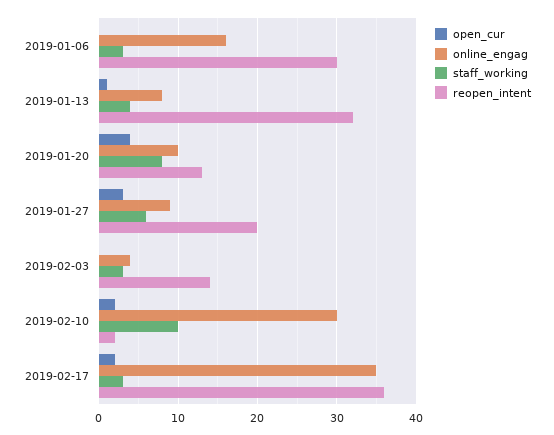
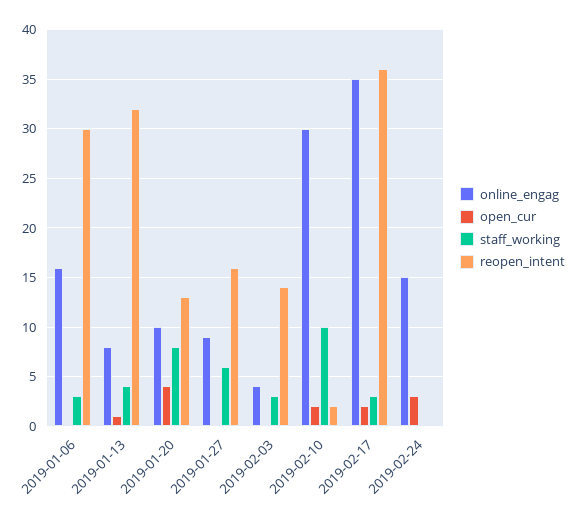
open_cur, 2019-01-27: 3 -> 0
reopen_intent, 2019-01-27: 20 -> 16
online_engag, 2019-02-24: none -> 15
open_cur, 2019-02-24: none -> 3
staff_working, 2019-02-24: none -> 0
reopen_intent, 2019-02-24: none -> 0

